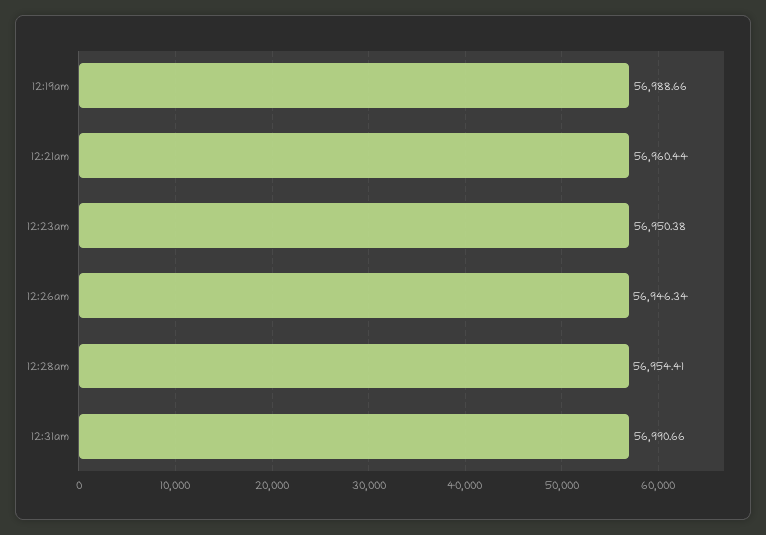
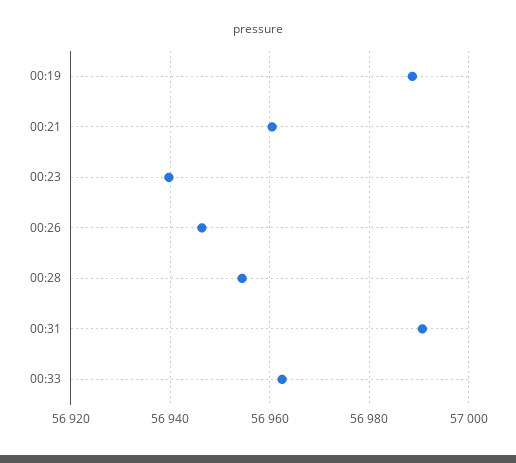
12:23am: 56950.38 -> 56940
00:33: none -> 56962

